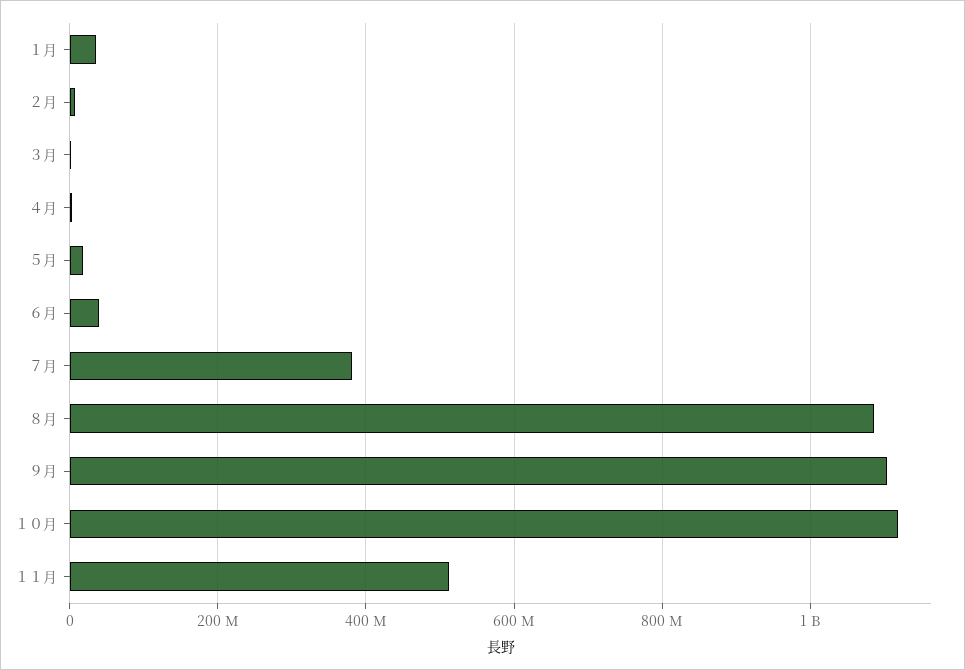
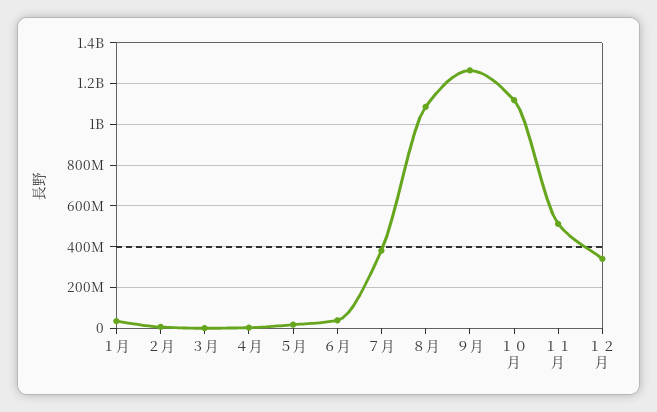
９月: 1100000000 -> 1250000000
１２月: none -> 350000000

